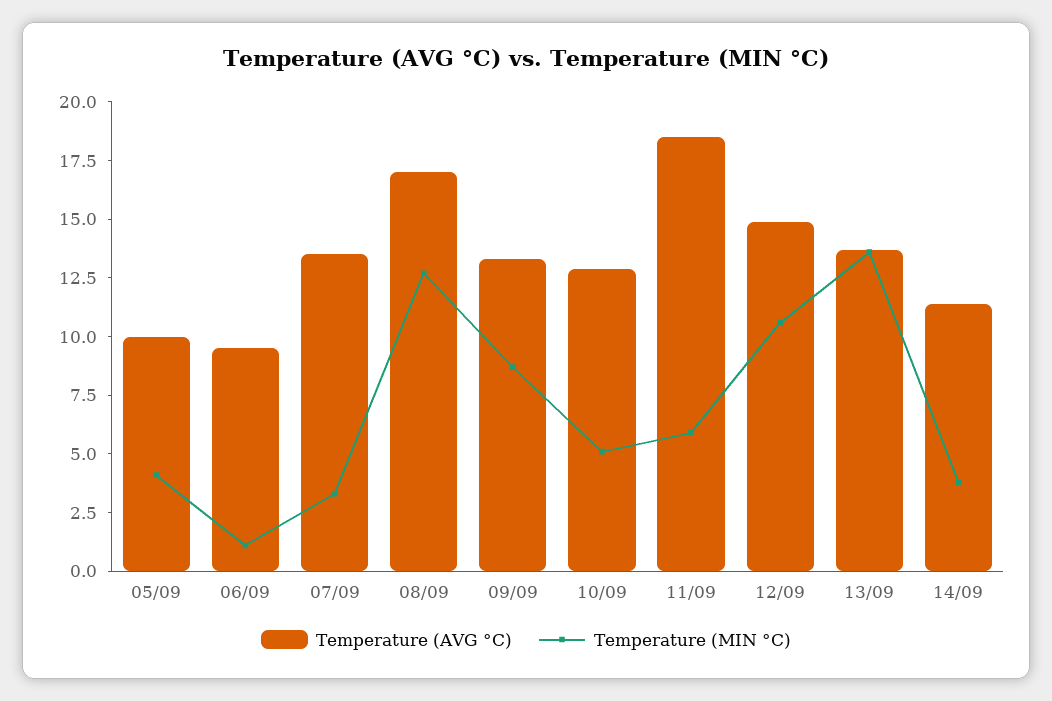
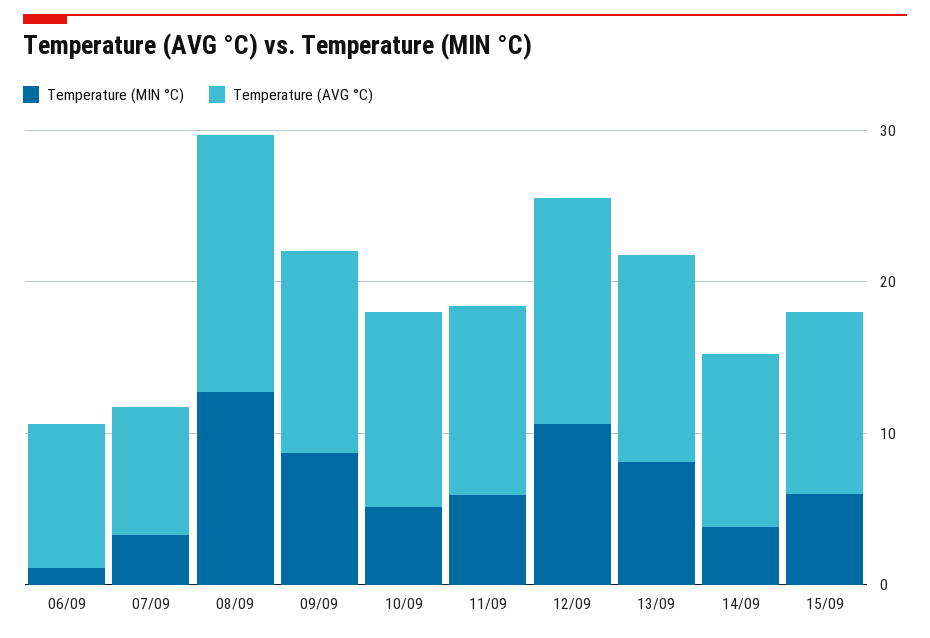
Temperature (AVG °C), 05/09: 10 -> none
Temperature (MIN °C), 05/09: 4 -> none
Temperature (AVG °C), 07/09: 13.5 -> 8
Temperature (AVG °C), 11/09: 18.5 -> 12
Temperature (MIN °C), 13/09: 13.5 -> 8
Temperature (MIN °C), 15/09: none -> 6
Temperature (AVG °C), 15/09: none -> 12

